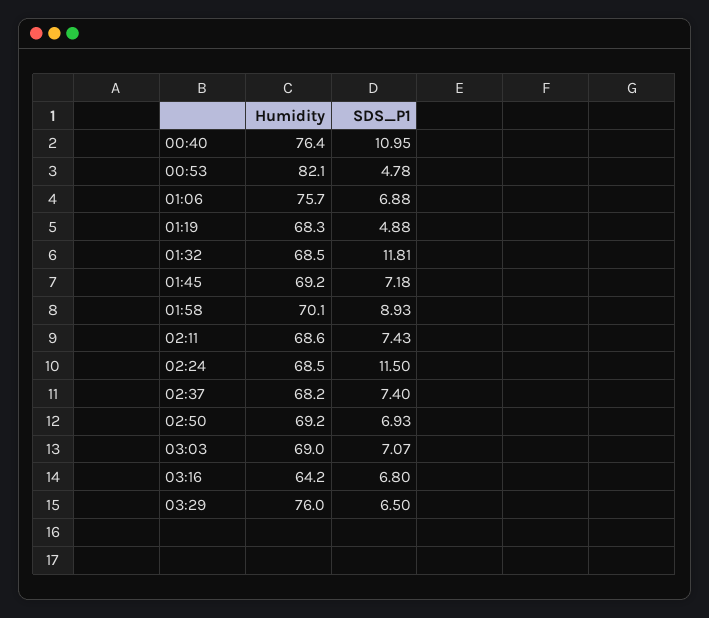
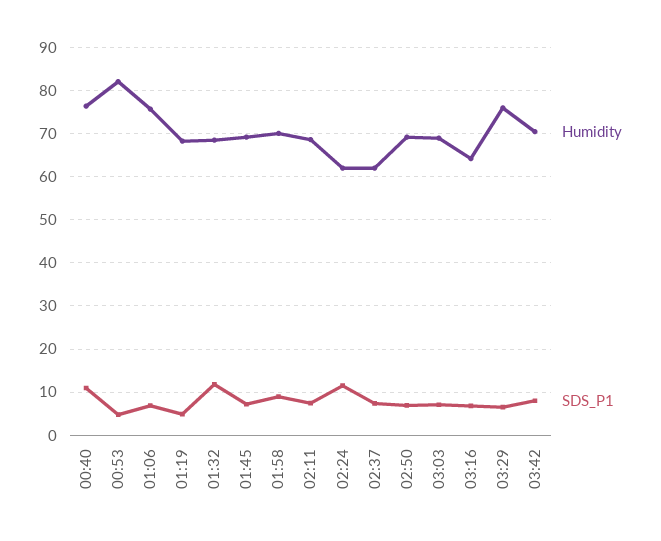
Humidity, 02:24: 68.5 -> 62
Humidity, 02:37: 68.2 -> 62
Humidity, 03:42: none -> 70
SDS_P1, 03:42: none -> 8

